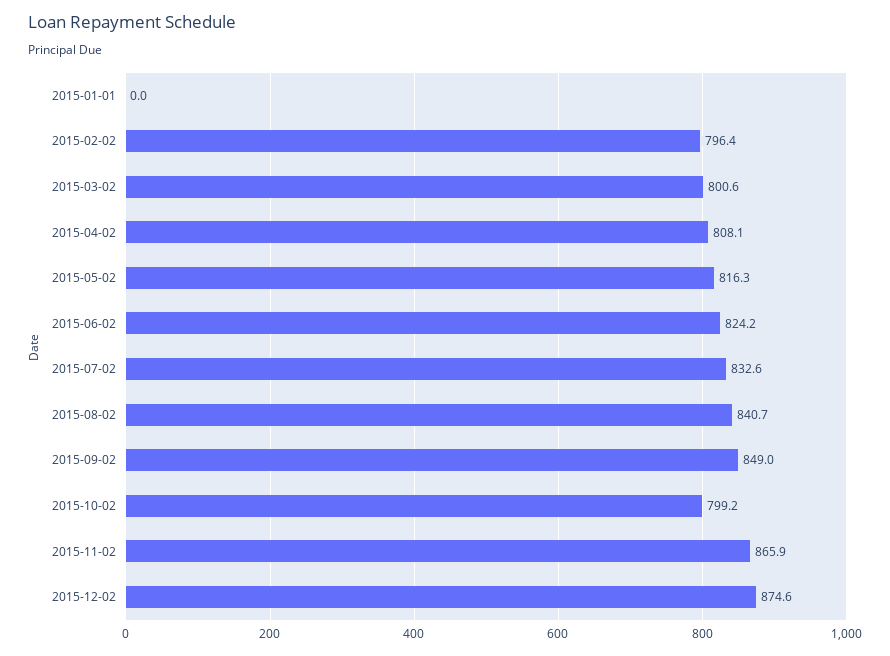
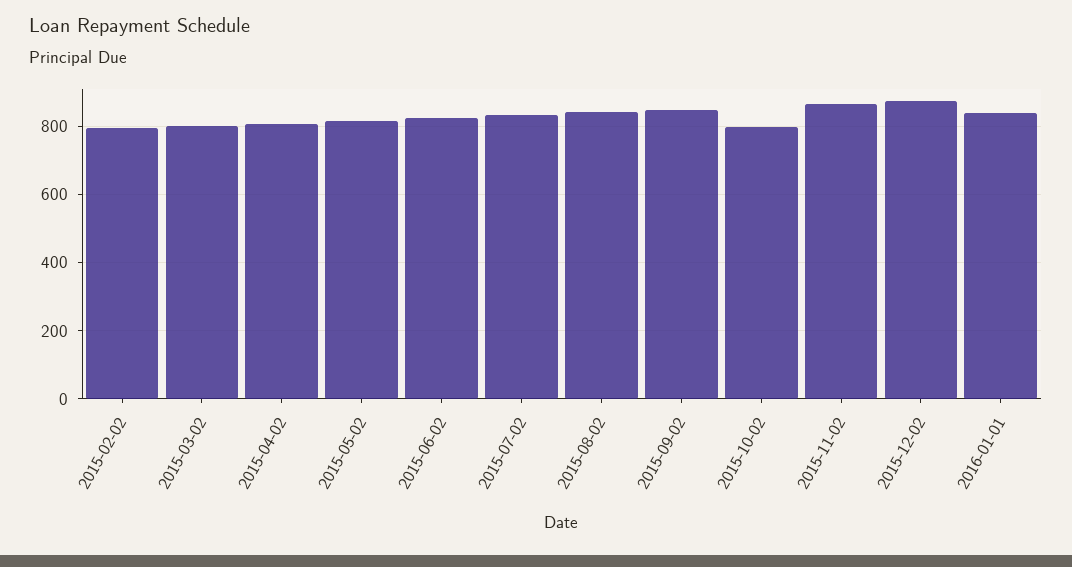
2015-01-01: 0 -> none
2016-01-01: none -> 840

